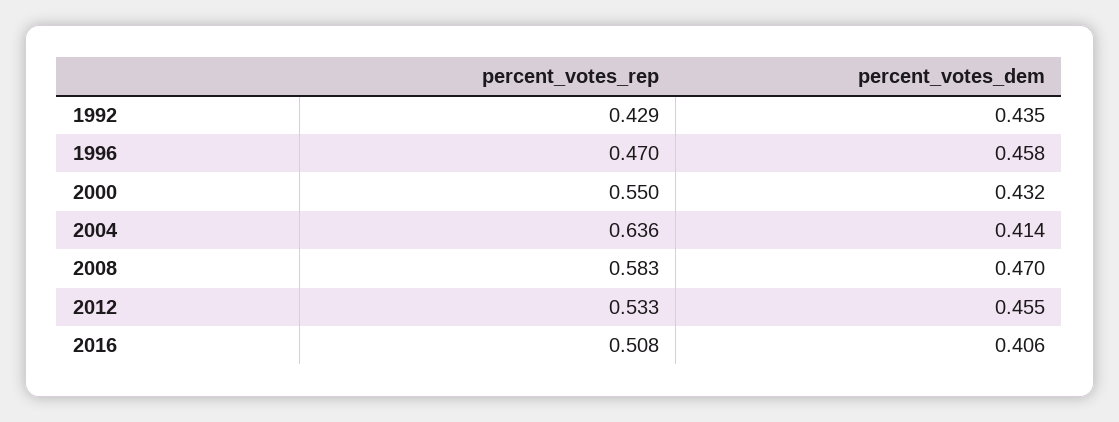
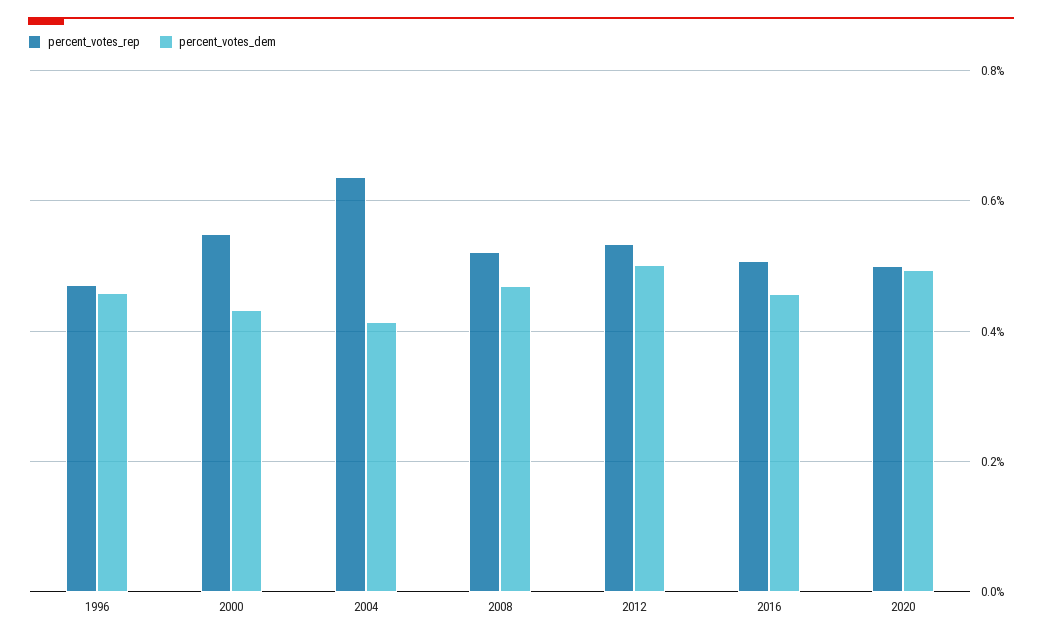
percent_votes_rep, 1992: 0.429 -> none
percent_votes_dem, 1992: 0.435 -> none
percent_votes_rep, 2008: 0.583 -> 0.52
percent_votes_dem, 2012: 0.455 -> 0.5
percent_votes_dem, 2016: 0.406 -> 0.46
percent_votes_rep, 2020: none -> 0.5
percent_votes_dem, 2020: none -> 0.5

